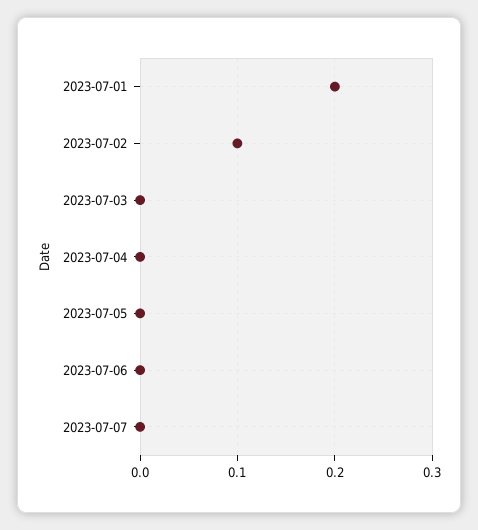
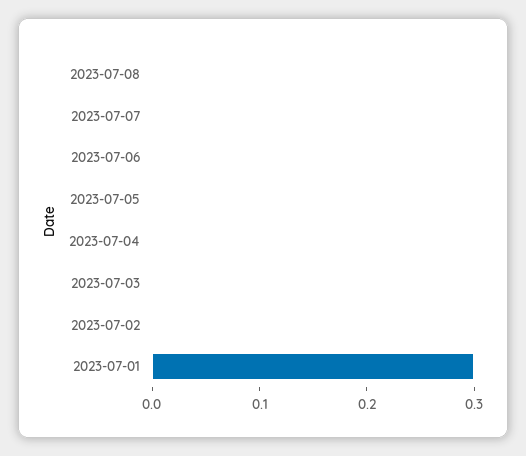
2023-07-01: 0.2 -> 0.3
2023-07-02: 0.1 -> 0
2023-07-08: none -> 0

